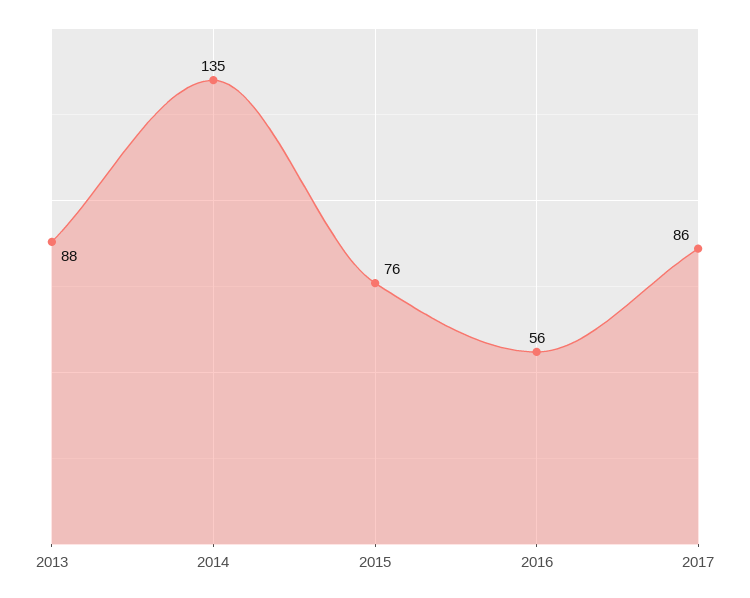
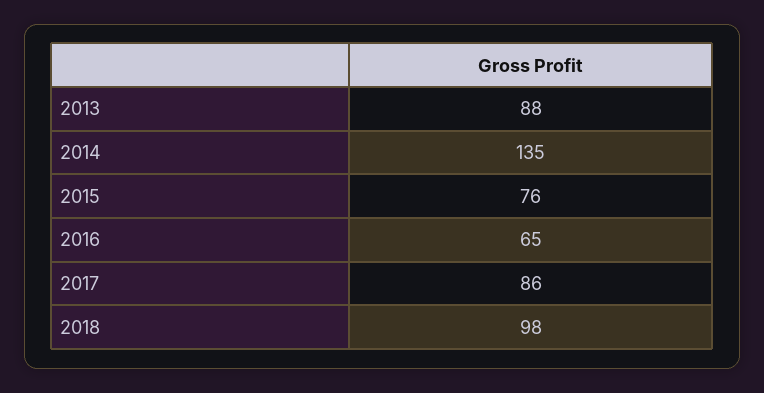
2016: 56 -> 65
2018: none -> 98

